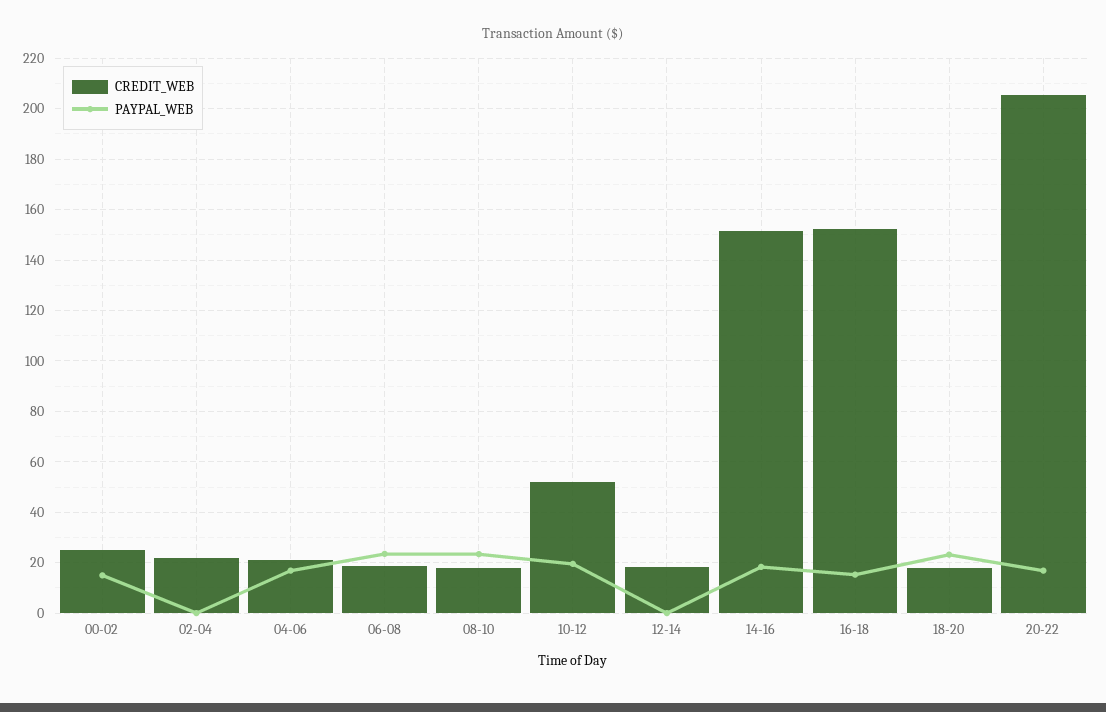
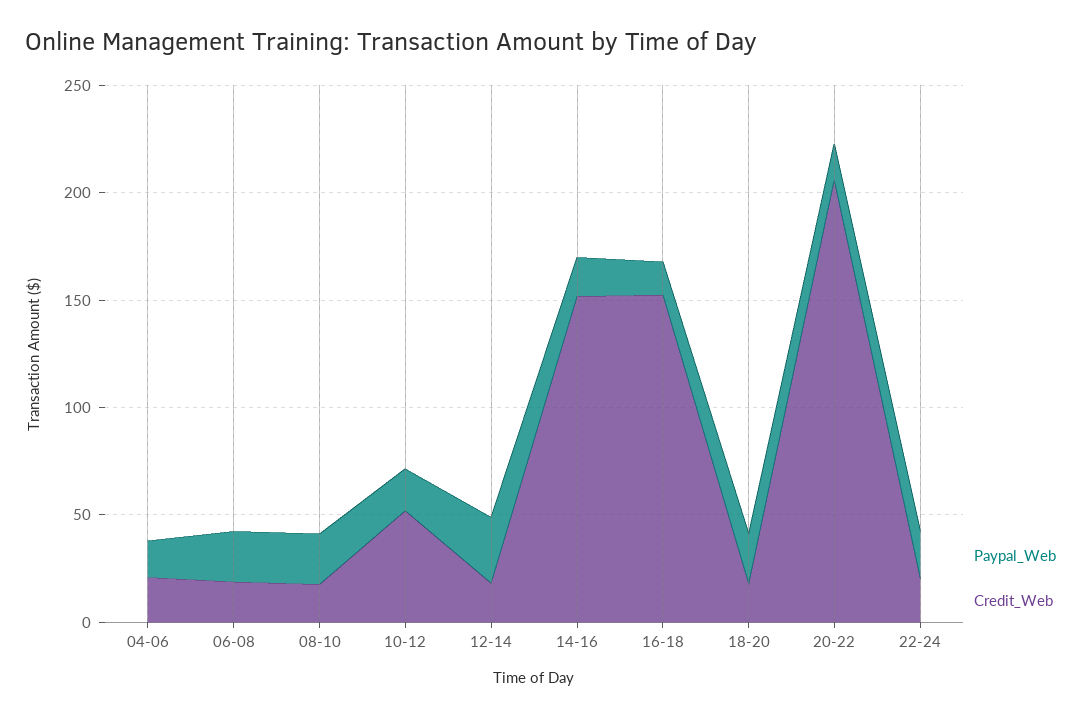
CREDIT_WEB, 00-02: 25 -> none
PAYPAL_WEB, 00-02: 15 -> none
CREDIT_WEB, 02-04: 22.5 -> none
PAYPAL_WEB, 02-04: 0 -> none
PAYPAL_WEB, 12-14: 0 -> 30
PAYPAL_WEB, 22-24: none -> 20
CREDIT_WEB, 22-24: none -> 20

